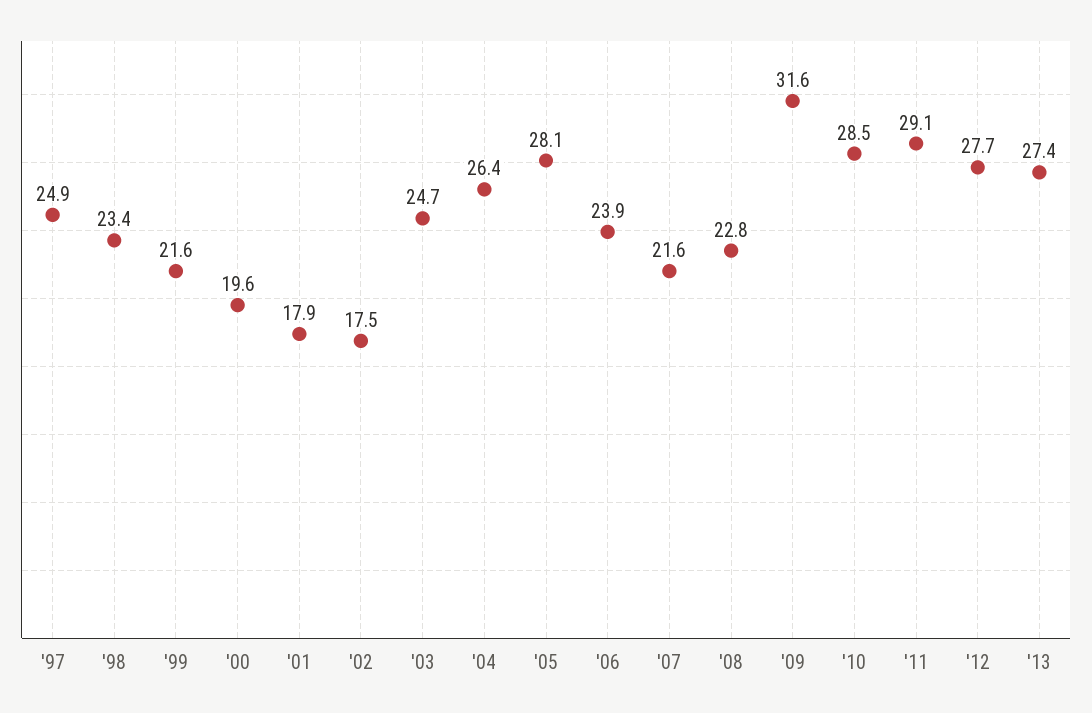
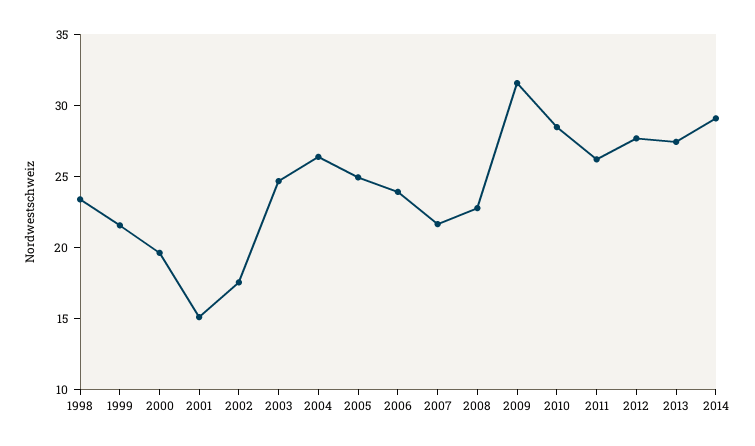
'97: 24.9 -> none
'01: 17.9 -> 15
'05: 28.1 -> 25
'11: 29.1 -> 26
2014: none -> 29

